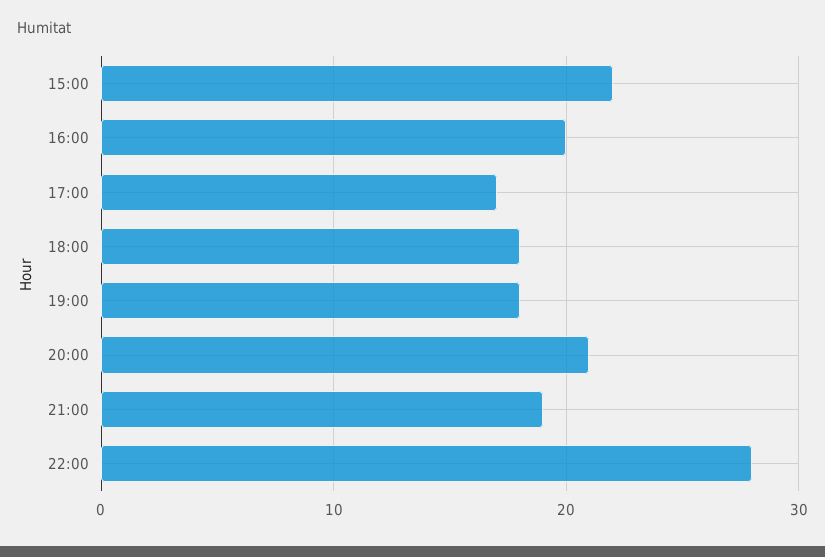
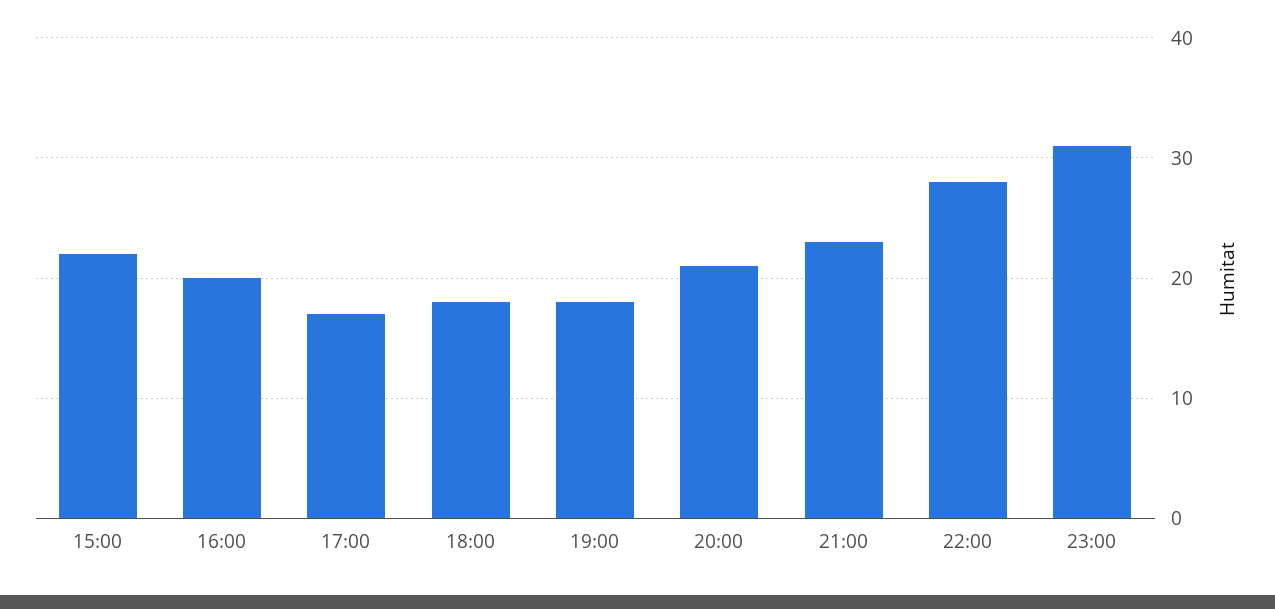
21:00: 19 -> 23
23:00: none -> 31

